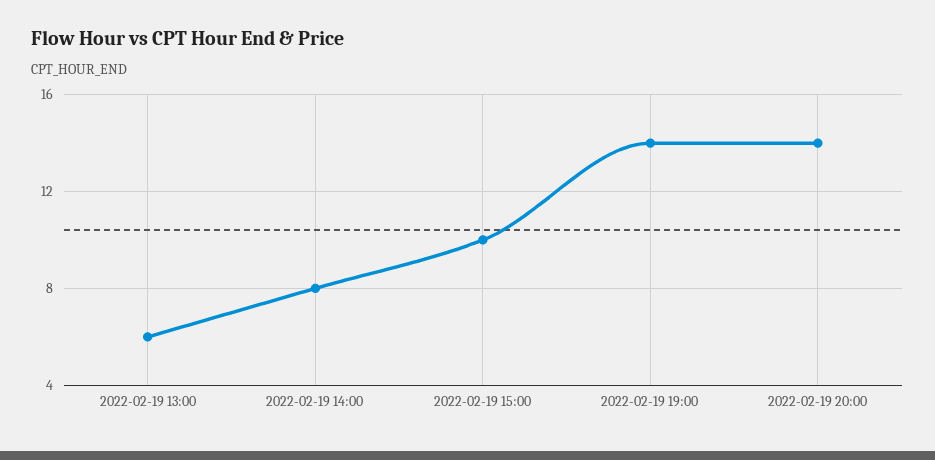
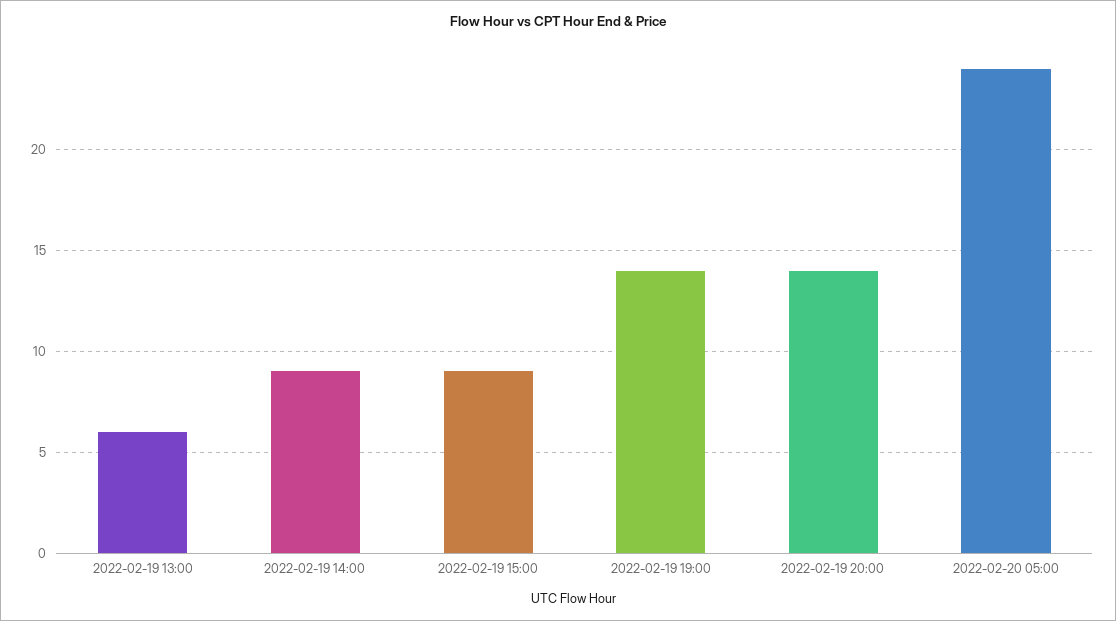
2022-02-19 14:00: 8 -> 9
2022-02-19 15:00: 10 -> 9
2022-02-20 05:00: none -> 24

